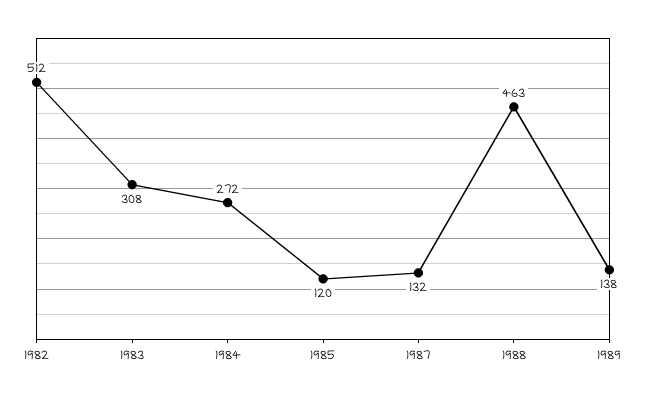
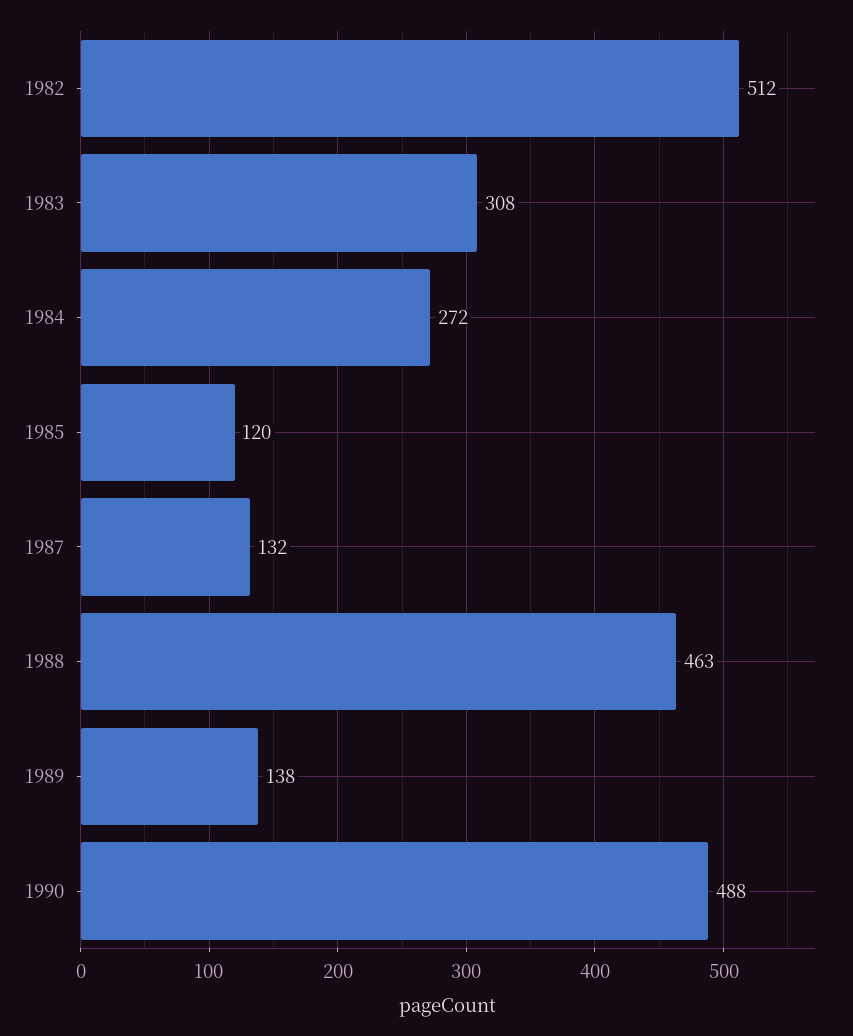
1990: none -> 488

